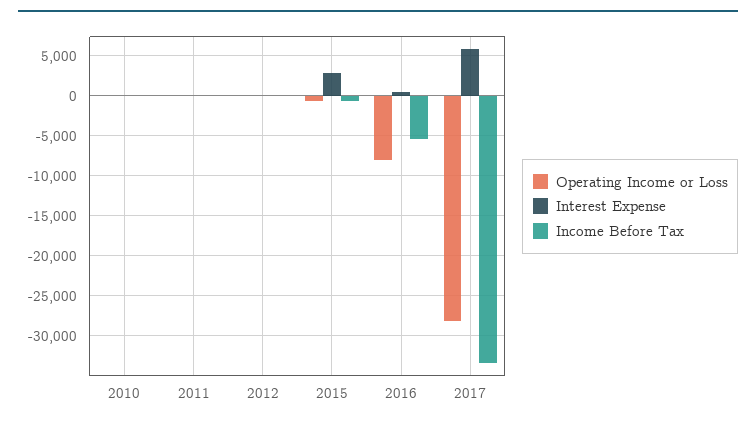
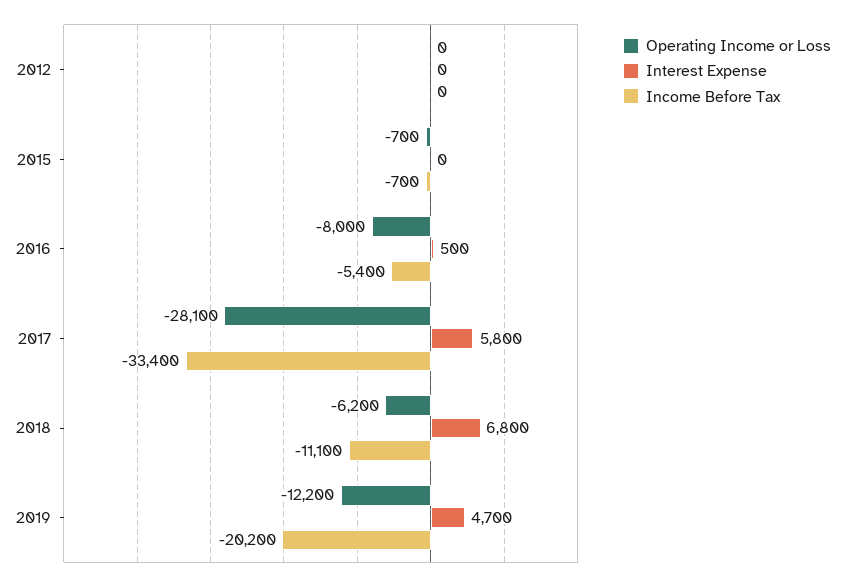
Operating Income or Loss, 2010: 0 -> none
Interest Expense, 2010: 0 -> none
Income Before Tax, 2010: 0 -> none
Operating Income or Loss, 2011: 0 -> none
Interest Expense, 2011: 0 -> none
Income Before Tax, 2011: 0 -> none
Interest Expense, 2015: 3000 -> 0
Operating Income or Loss, 2018: none -> -6200
Interest Expense, 2018: none -> 6800
Income Before Tax, 2018: none -> -11100
Operating Income or Loss, 2019: none -> -12200
Interest Expense, 2019: none -> 4700
Income Before Tax, 2019: none -> -20200

